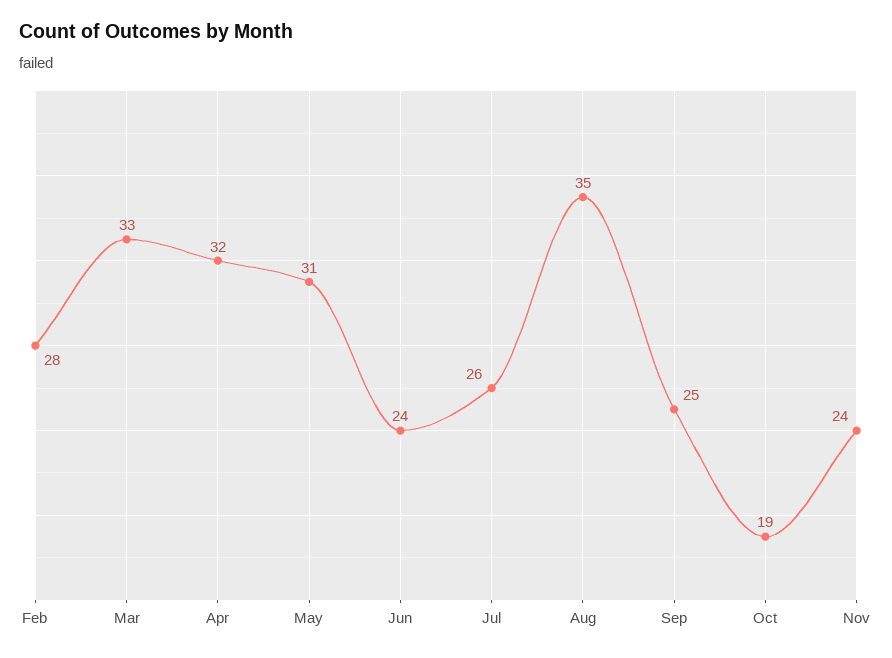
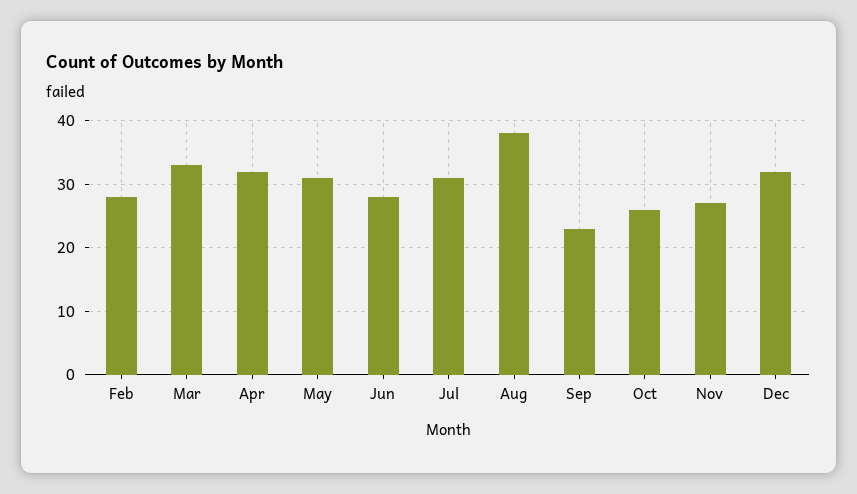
Jun: 24 -> 28
Jul: 26 -> 31
Aug: 35 -> 38
Sep: 25 -> 23
Oct: 19 -> 26
Nov: 24 -> 27
Dec: none -> 32

